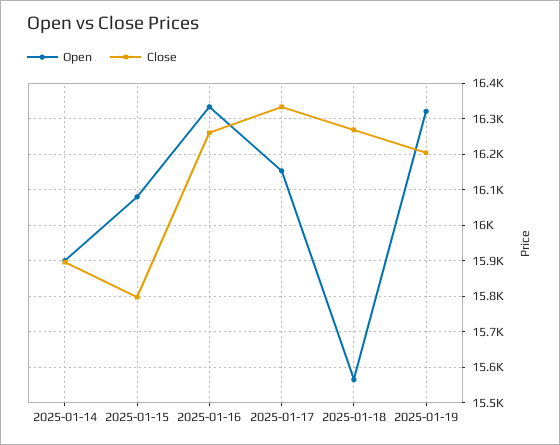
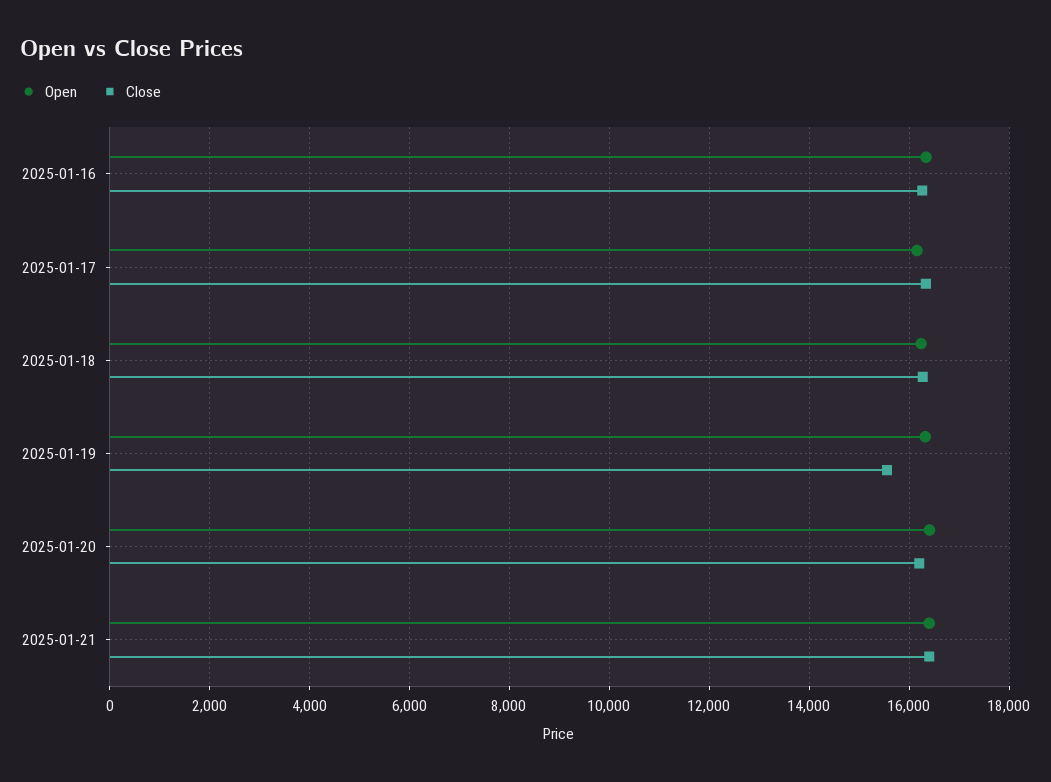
Open, 2025-01-14: 15900 -> none
Close, 2025-01-14: 15900 -> none
Open, 2025-01-15: 16080 -> none
Close, 2025-01-15: 15800 -> none
Open, 2025-01-18: 15560 -> 16200
Close, 2025-01-19: 16200 -> 15600
Open, 2025-01-20: none -> 16400
Close, 2025-01-20: none -> 16200
Open, 2025-01-21: none -> 16400
Close, 2025-01-21: none -> 16400

